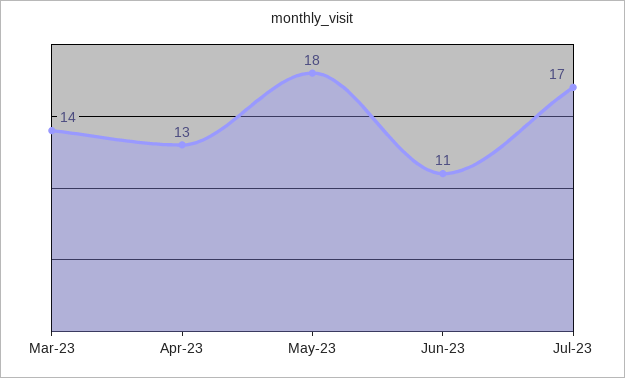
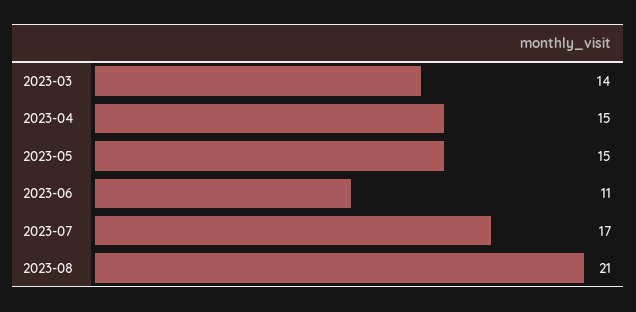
Apr-23: 13 -> 15
May-23: 18 -> 15
2023-08: none -> 21

